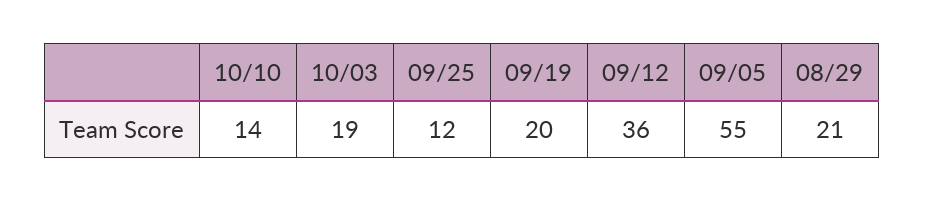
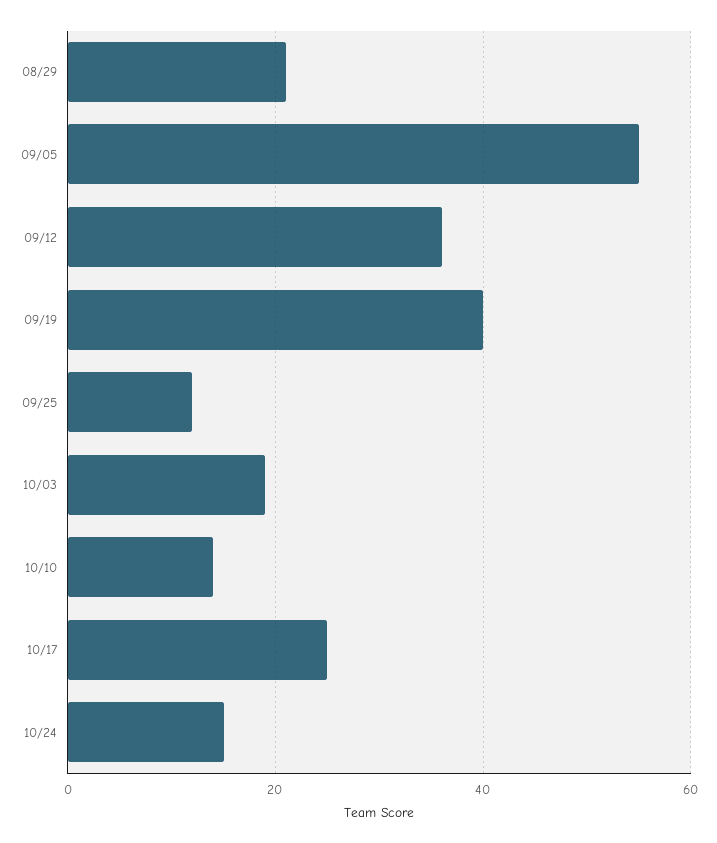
09/19: 20 -> 40
10/17: none -> 25
10/24: none -> 15

